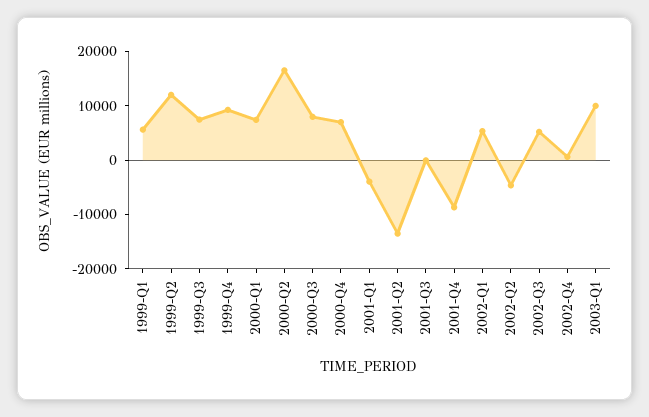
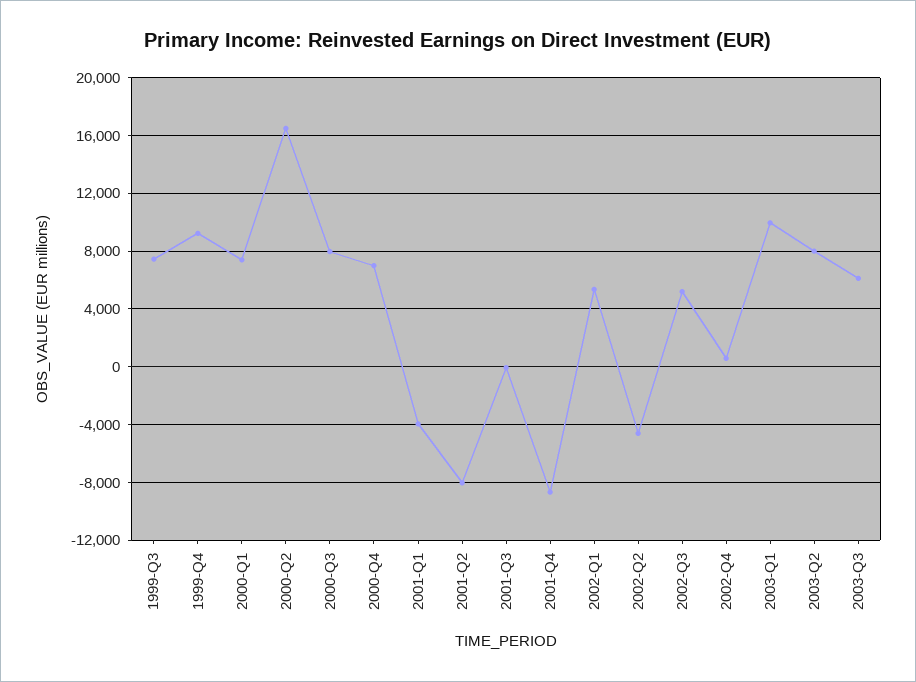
1999-Q1: 6000 -> none
1999-Q2: 12000 -> none
2001-Q2: -14000 -> -8000
2003-Q2: none -> 8000
2003-Q3: none -> 6000

